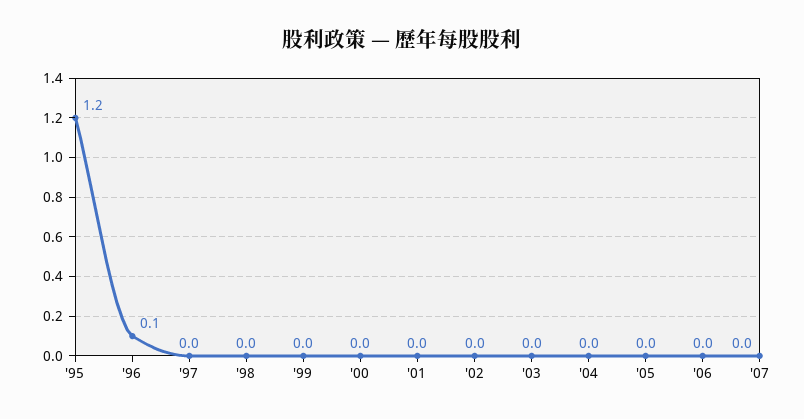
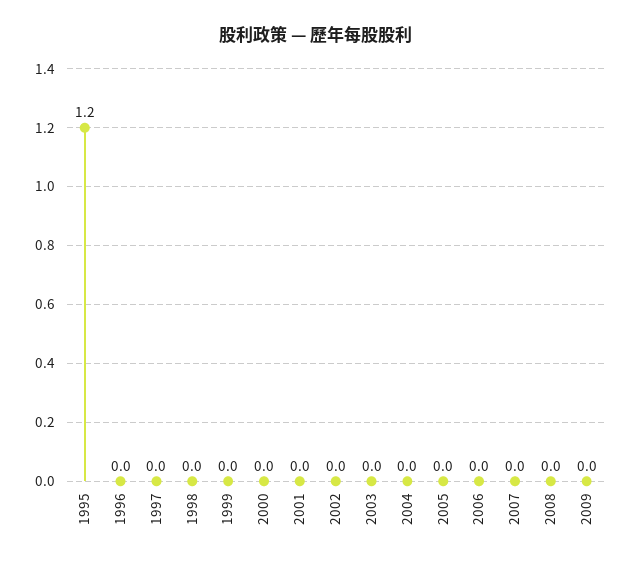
'96: 0.1 -> 0
2008: none -> 0
2009: none -> 0

